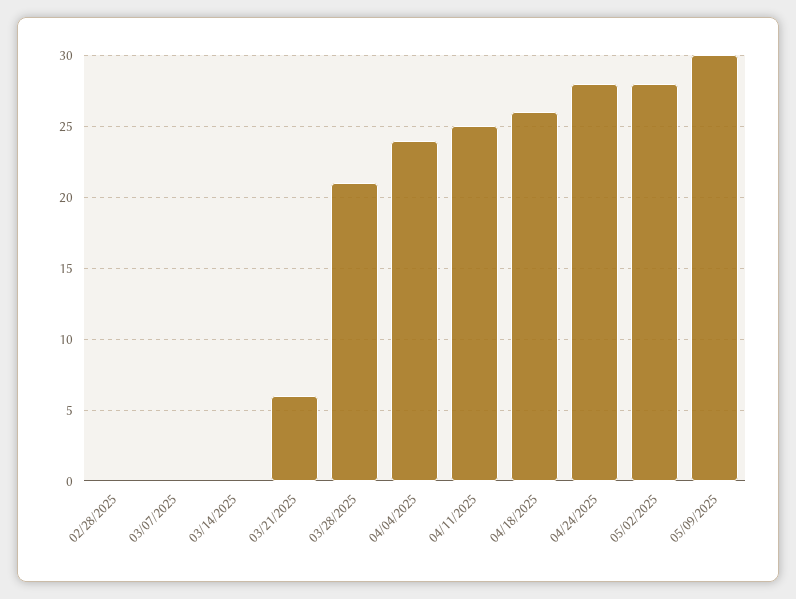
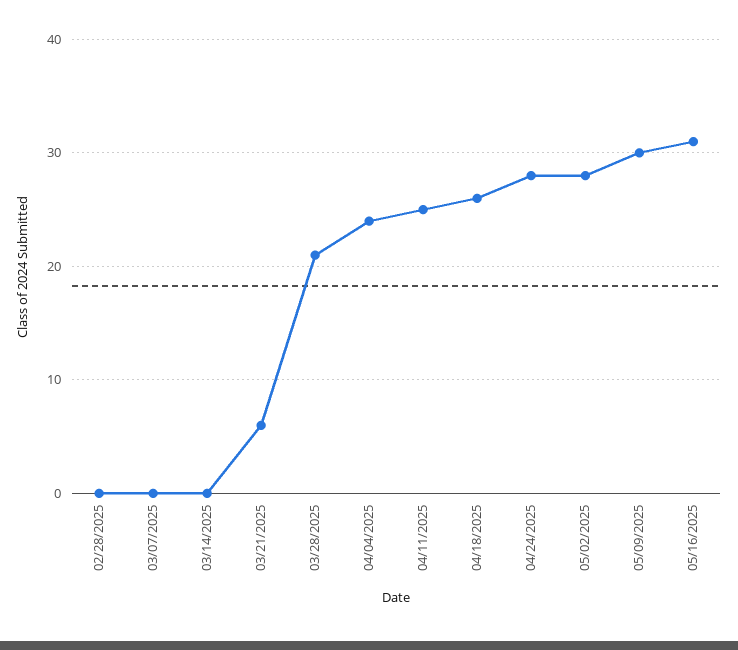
05/16/2025: none -> 31

